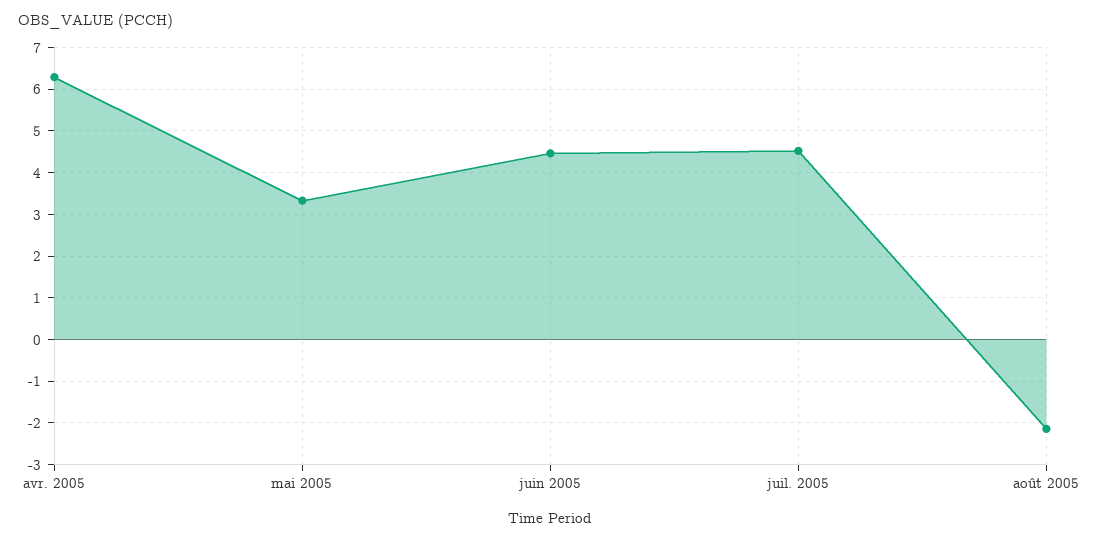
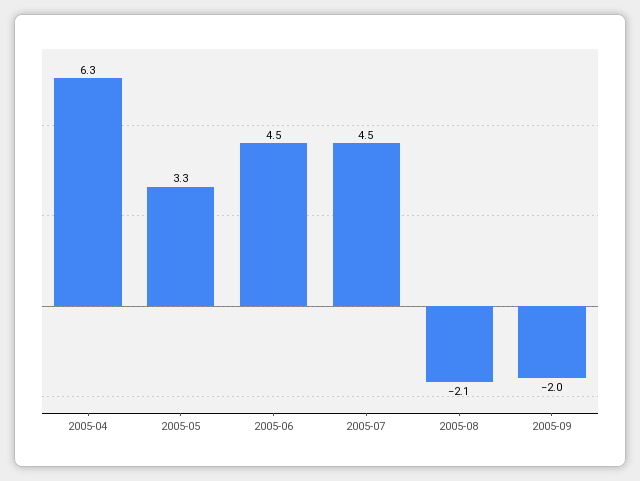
2005-09: none -> -2

